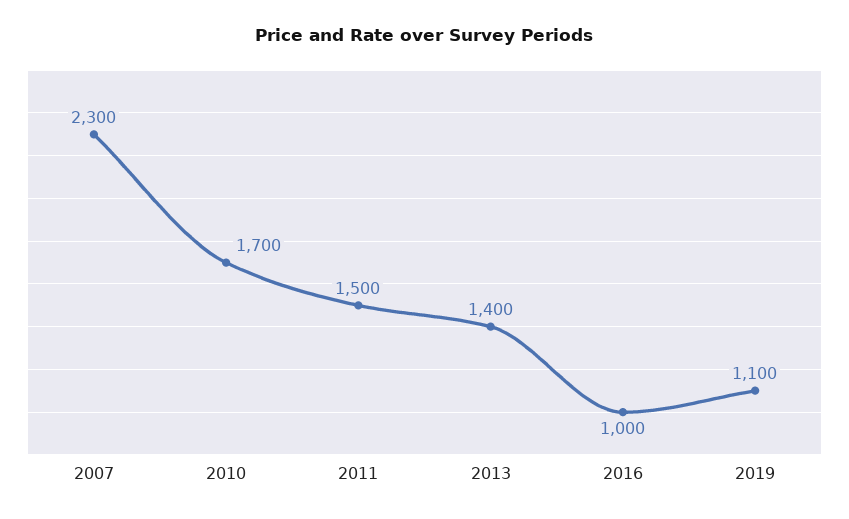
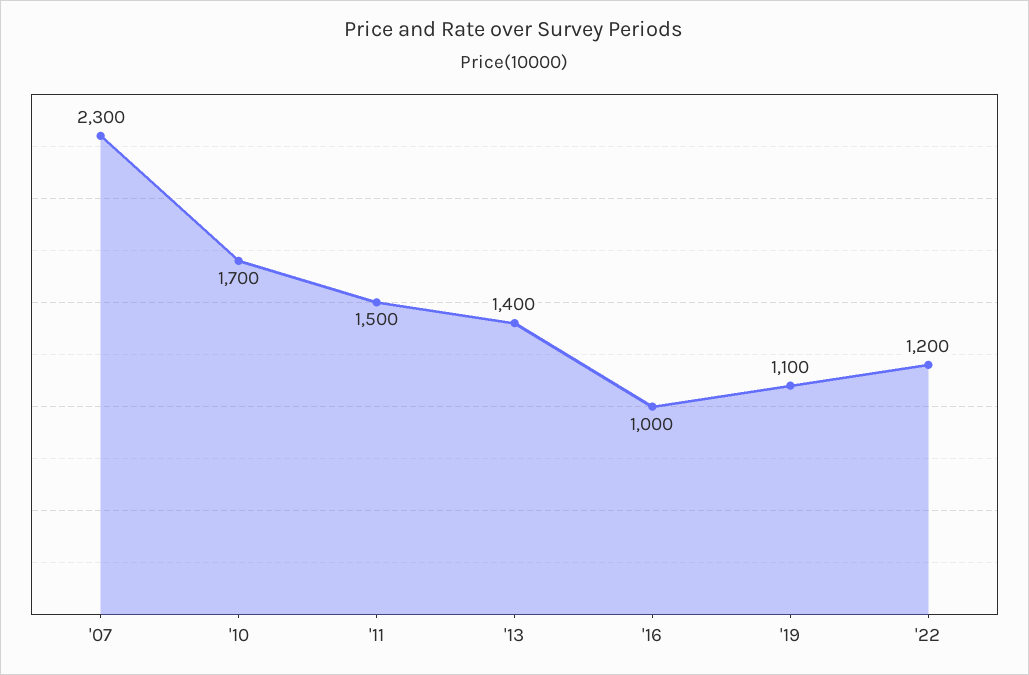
'22: none -> 1200

